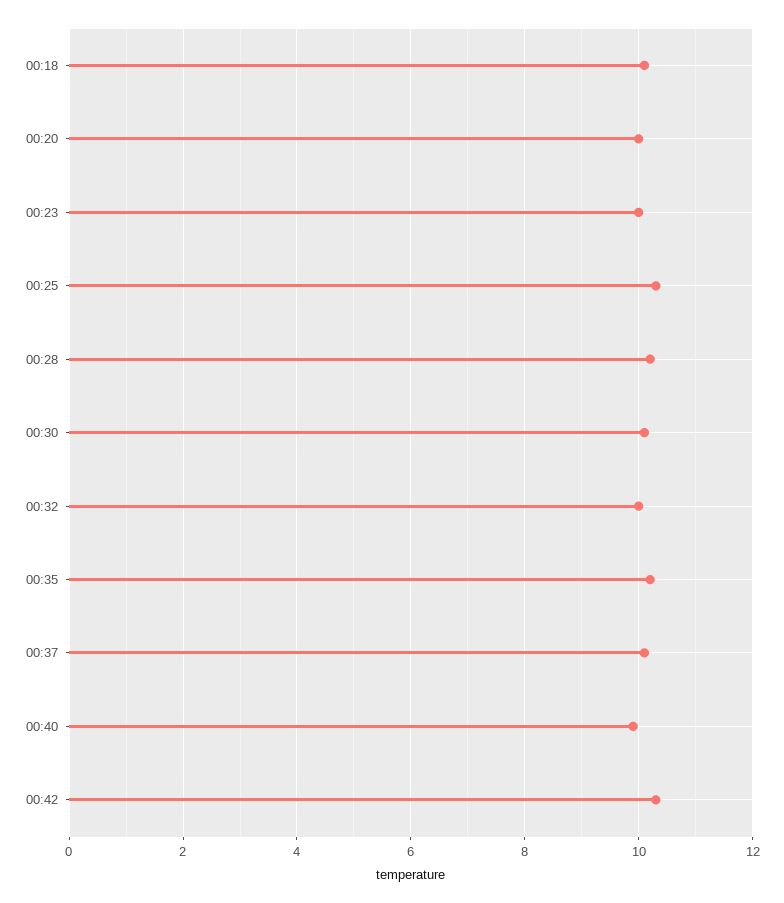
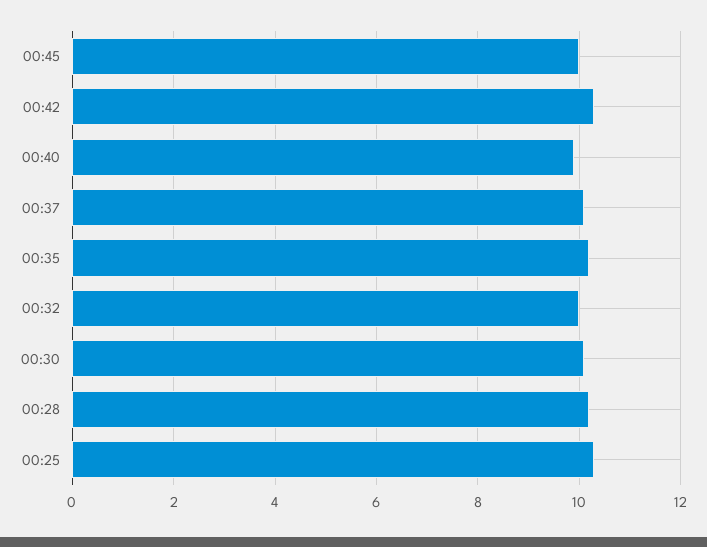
00:18: 10 -> none
00:20: 10 -> none
00:23: 10 -> none
00:45: none -> 10

